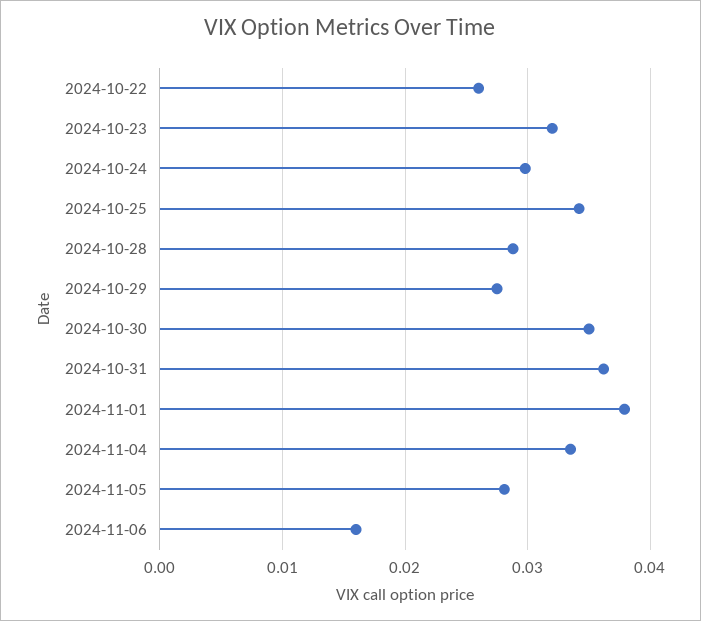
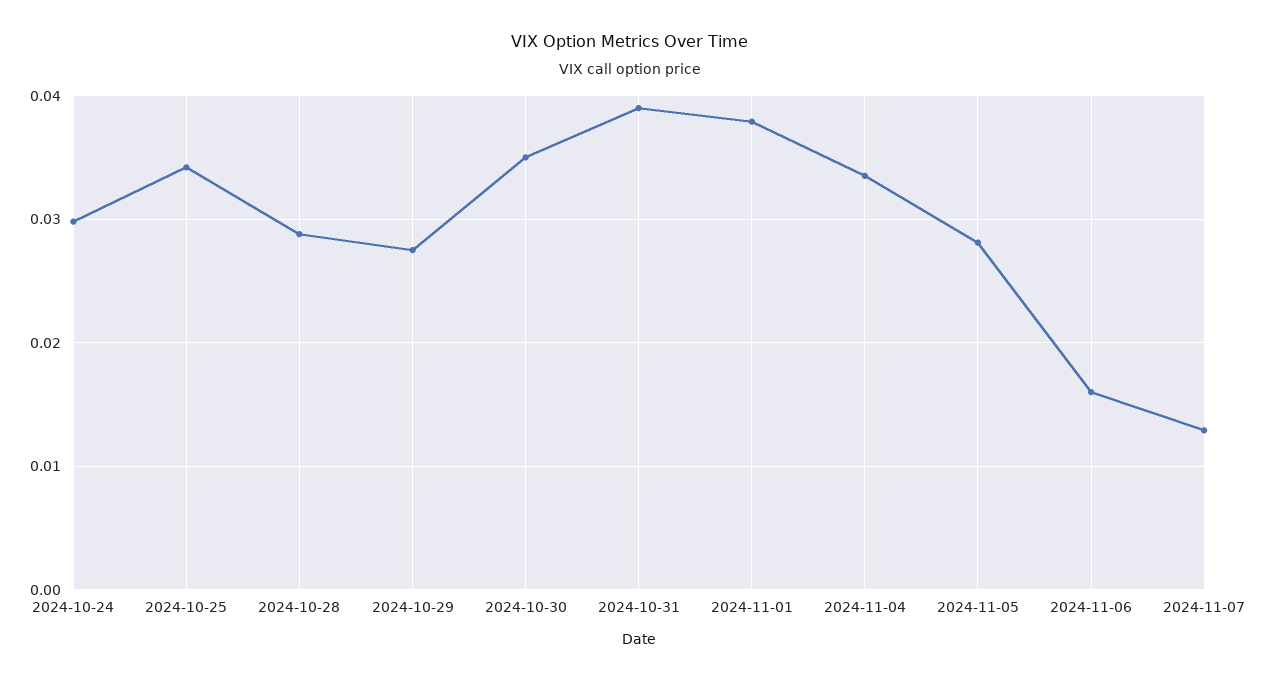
2024-10-22: 0.026 -> none
2024-10-23: 0.032 -> none
2024-10-31: 0.036 -> 0.039
2024-11-07: none -> 0.013

